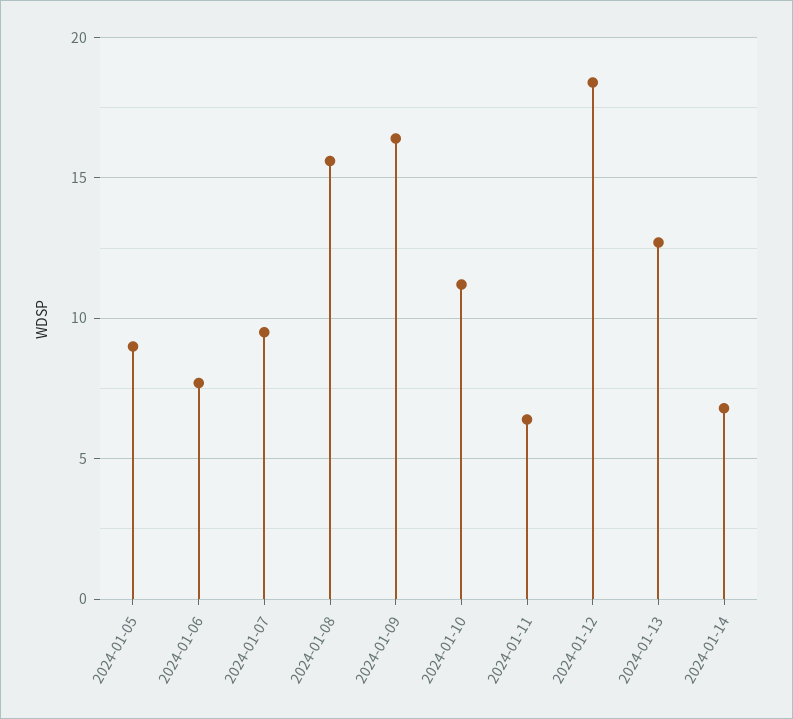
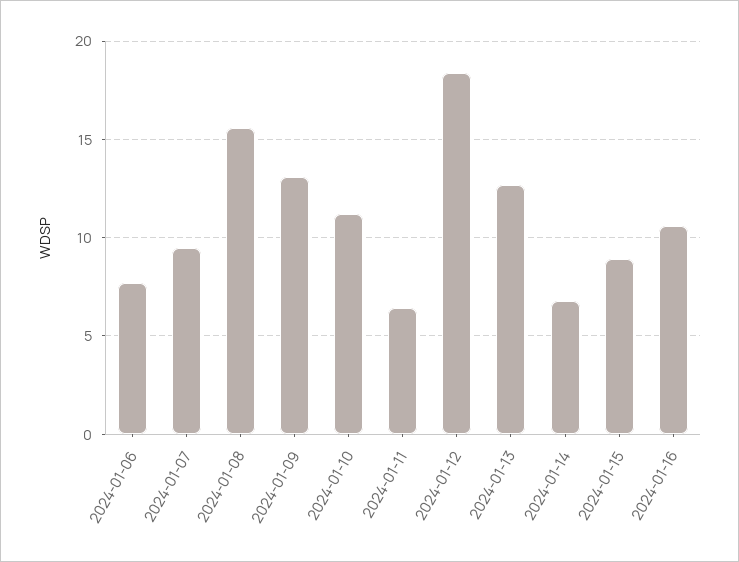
2024-01-05: 9 -> none
2024-01-09: 16.5 -> 13
2024-01-15: none -> 9
2024-01-16: none -> 10.5

